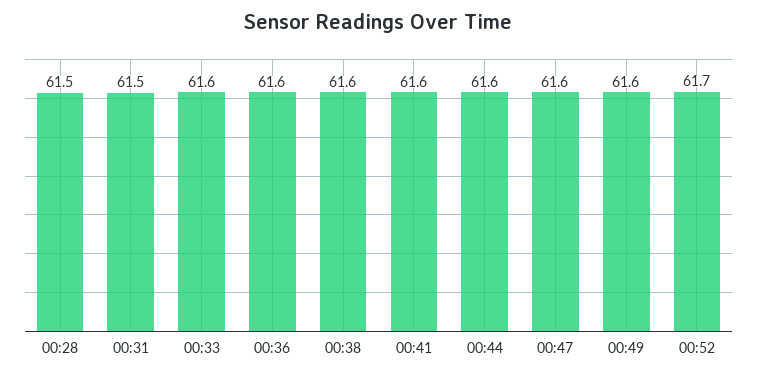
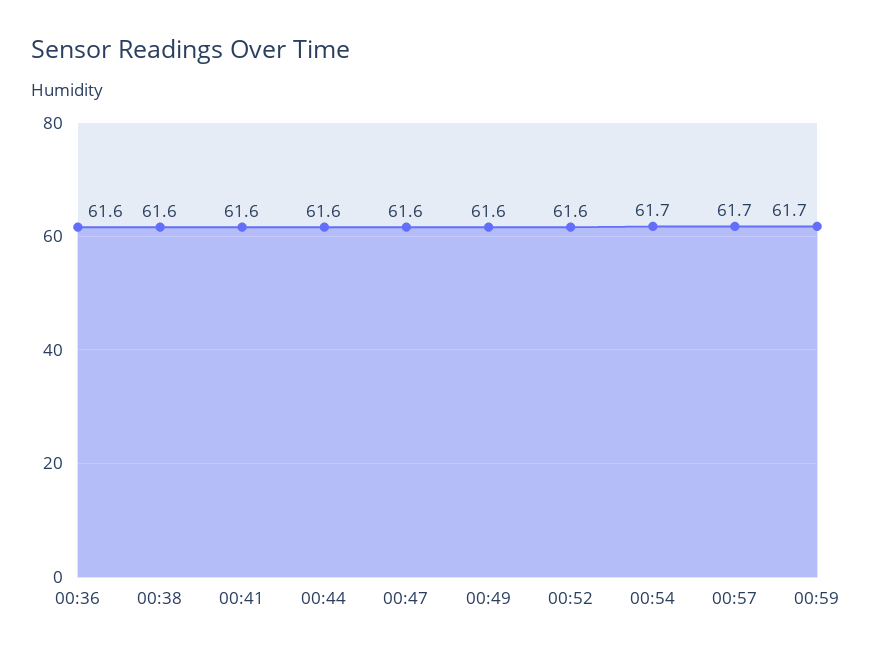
00:28: 61.5 -> none
00:31: 61.5 -> none
00:33: 61.6 -> none
00:52: 61.7 -> 61.6
00:54: none -> 61.7
00:57: none -> 61.7
00:59: none -> 61.7

